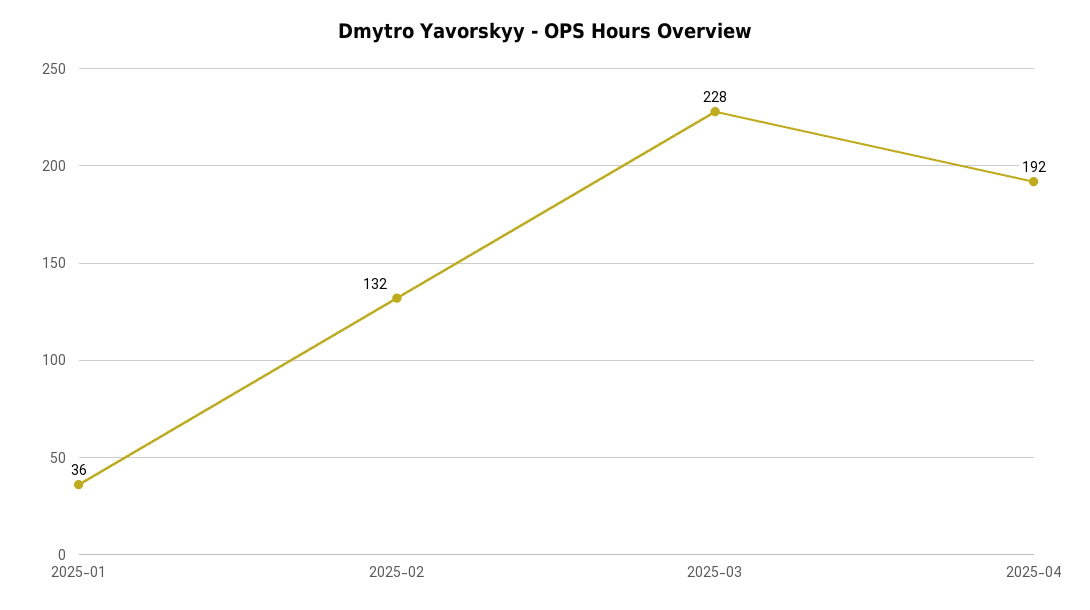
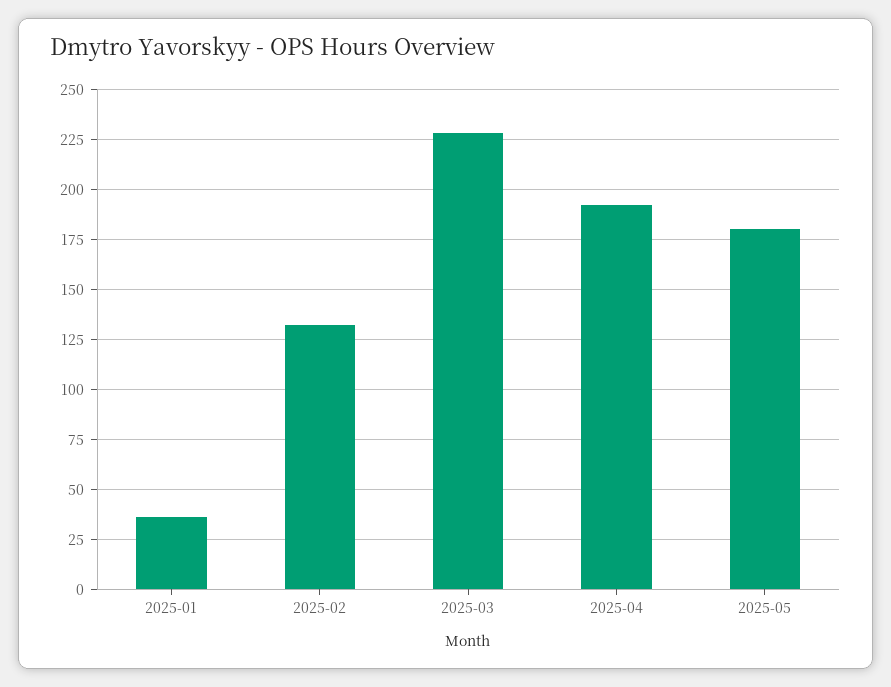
2025-05: none -> 180

